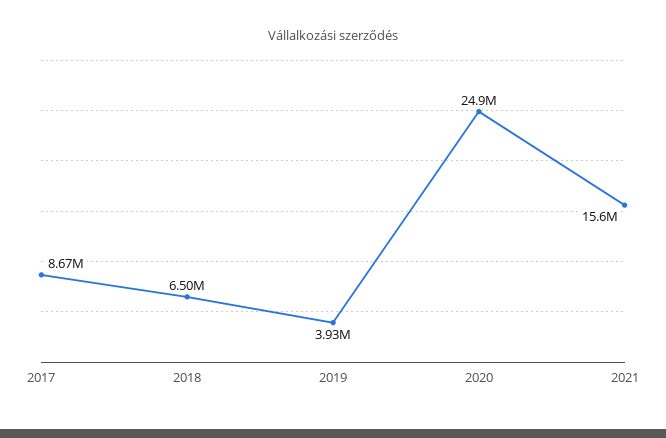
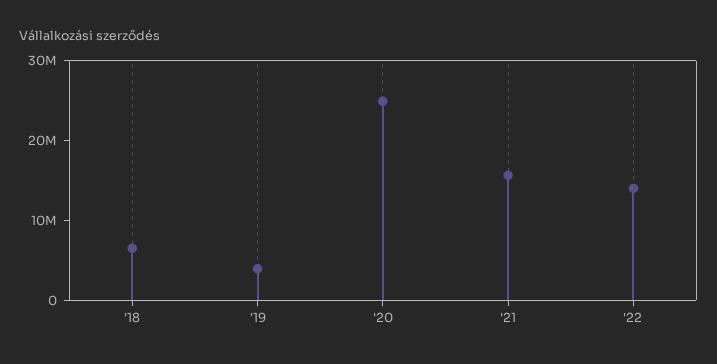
2017: 8670000 -> none
'22: none -> 14000000

